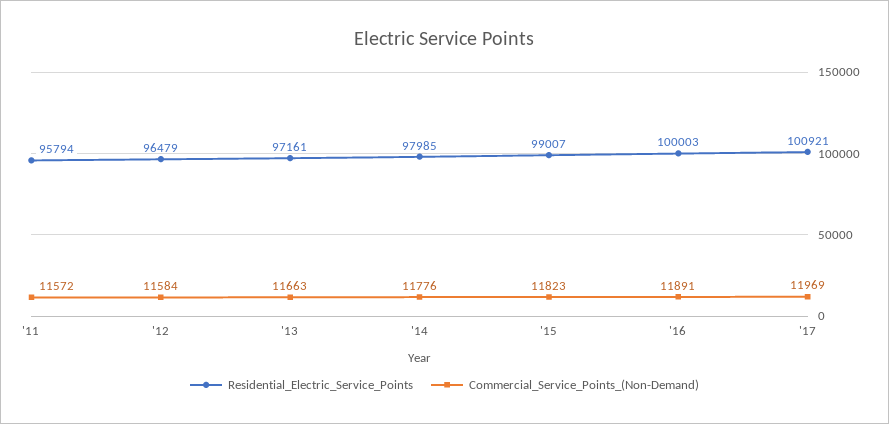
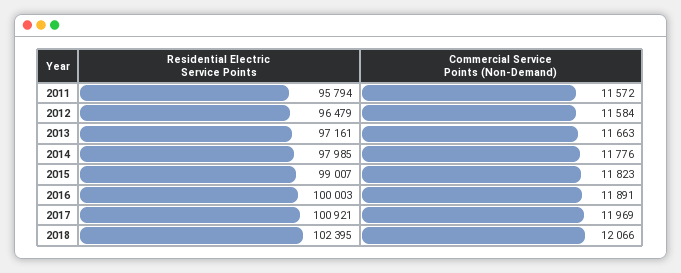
Residential_Electric_Service_Points, 2018: none -> 102395
Commercial_Service_Points_(Non-Demand), 2018: none -> 12066

